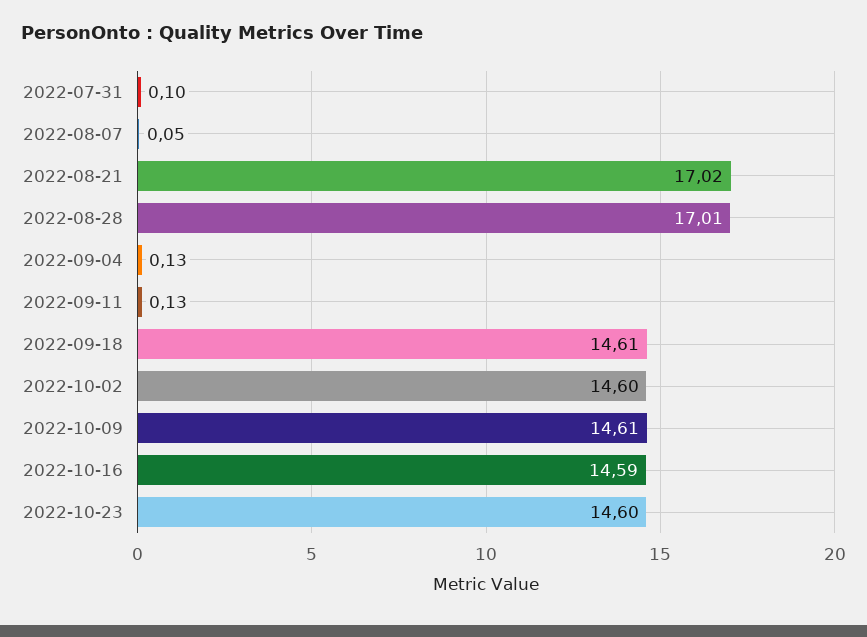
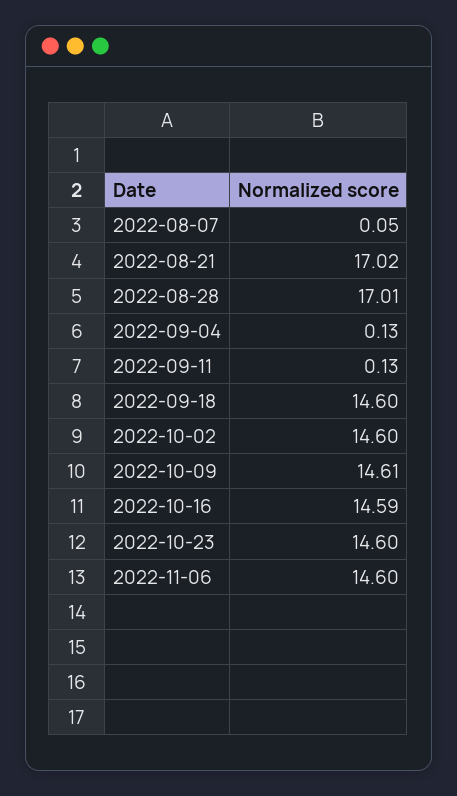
2022-07-31: 0.1 -> none
2022-09-18: 14.61 -> 14.6
2022-11-06: none -> 14.6

